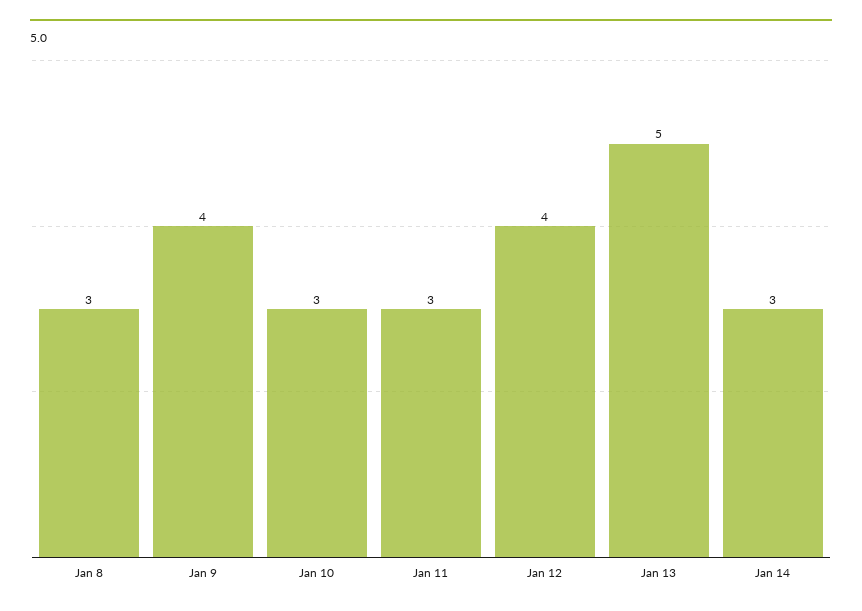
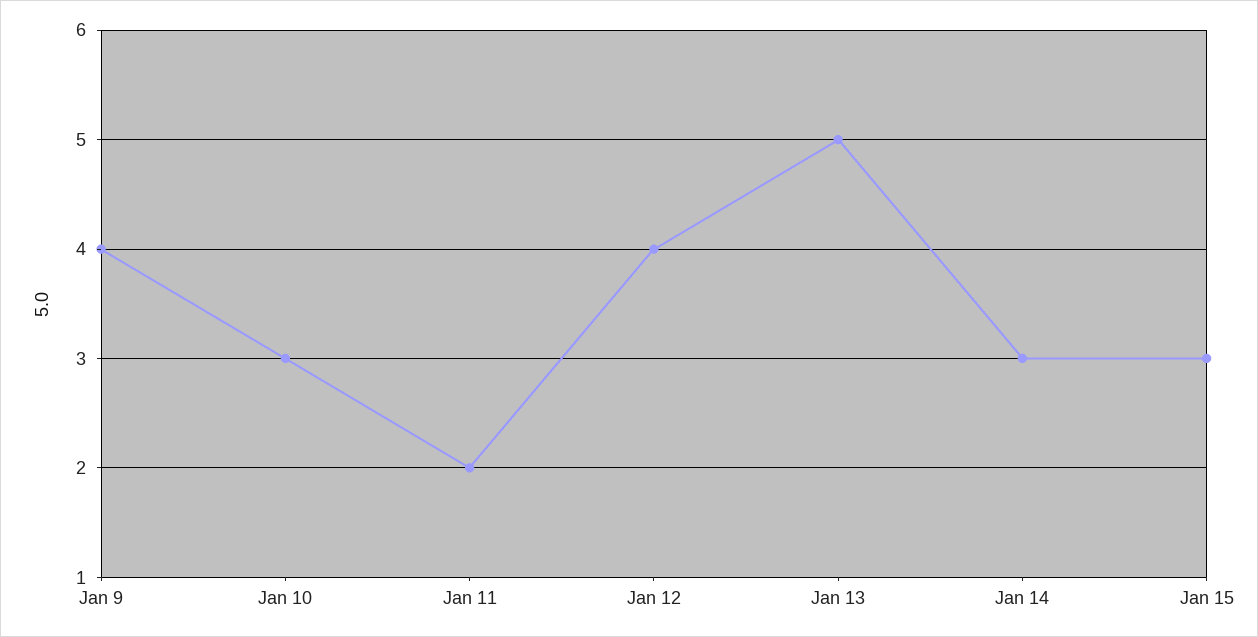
Jan 8: 3 -> none
Jan 11: 3 -> 2
Jan 15: none -> 3

